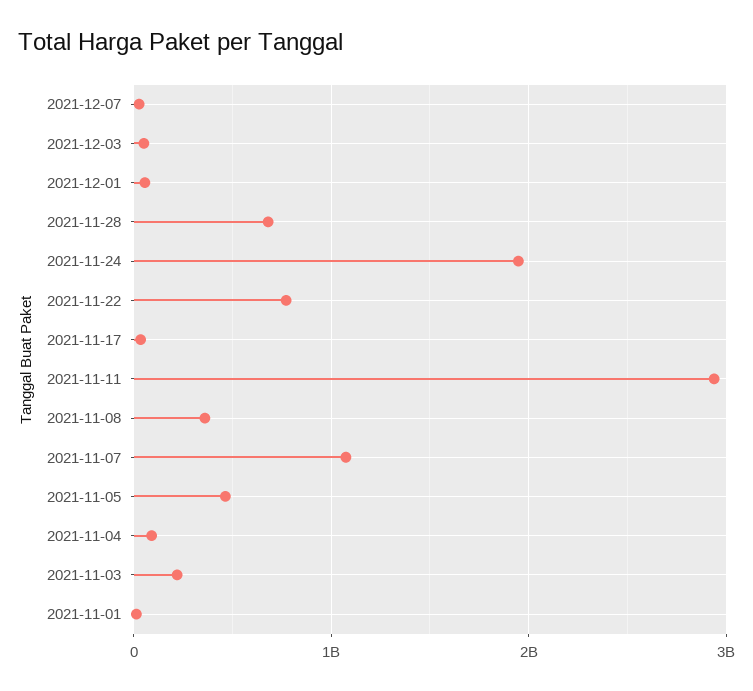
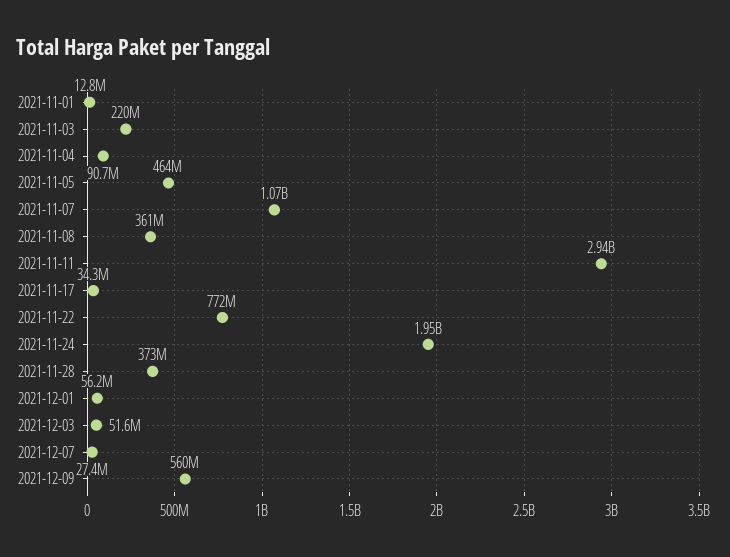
2021-11-28: 700000000 -> 373000000
2021-12-09: none -> 560000000

